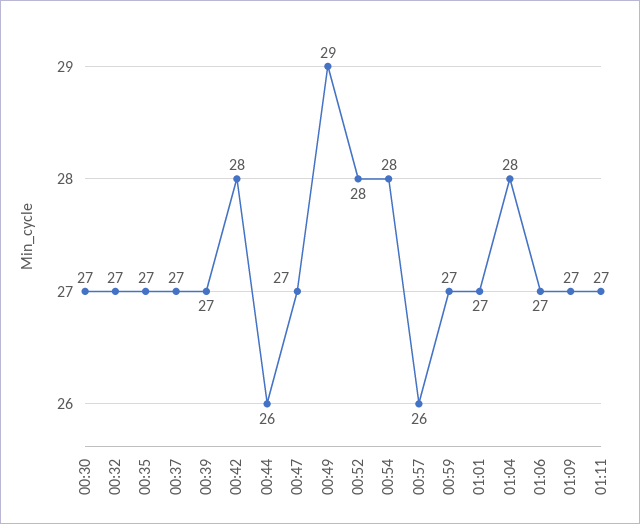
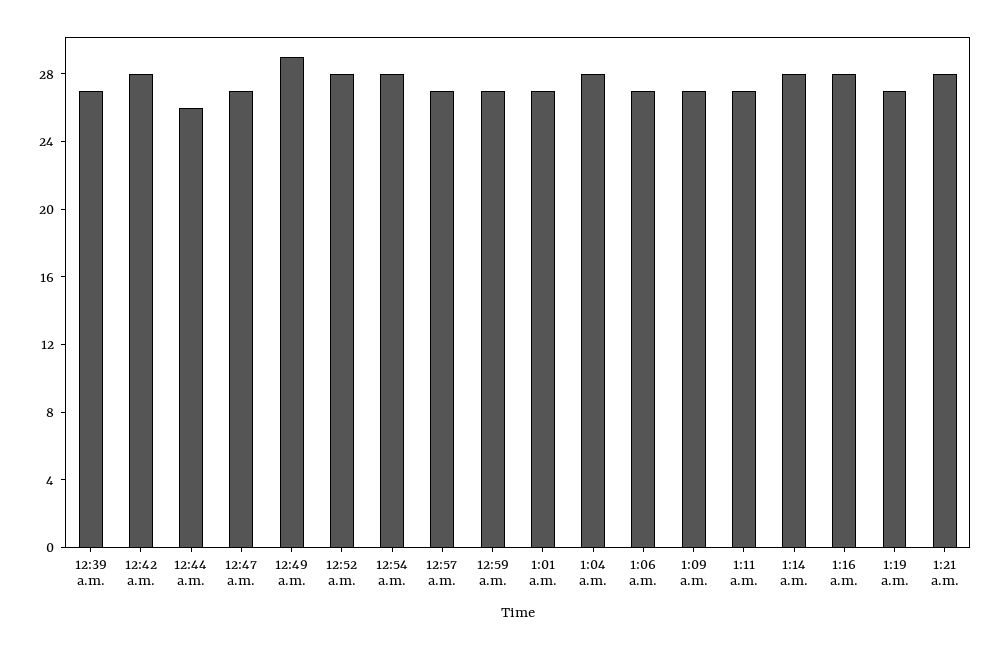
00:30: 27 -> none
00:32: 27 -> none
00:35: 27 -> none
00:37: 27 -> none
00:57: 26 -> 27
1:14 a.m.: none -> 28
1:16 a.m.: none -> 28
1:19 a.m.: none -> 27
1:21 a.m.: none -> 28

